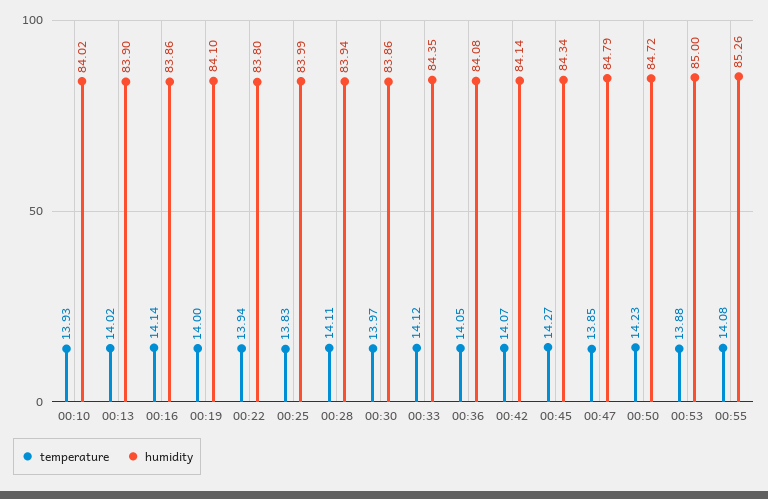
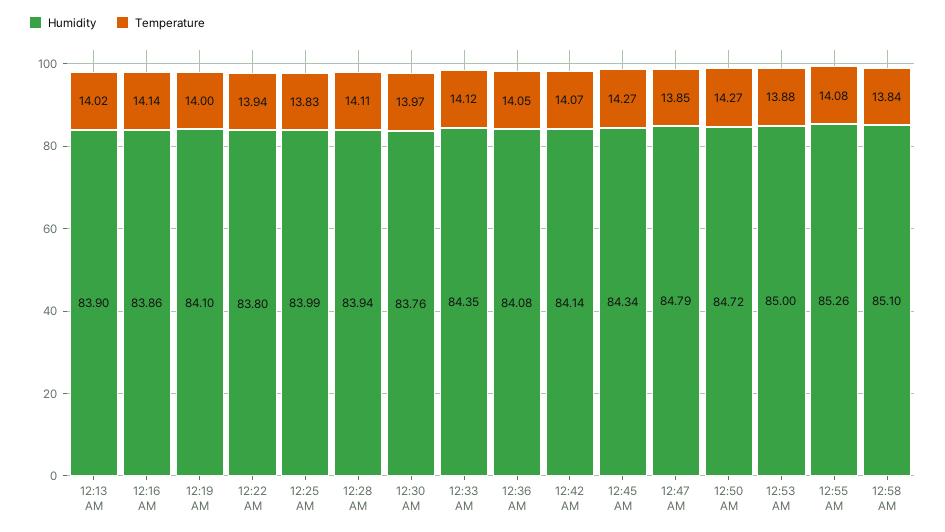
temperature, 00:10: 13.93 -> none
humidity, 00:10: 84.02 -> none
humidity, 00:30: 83.86 -> 83.76
temperature, 00:50: 14.23 -> 14.27
humidity, 12:58 AM: none -> 85.1
temperature, 12:58 AM: none -> 13.84

